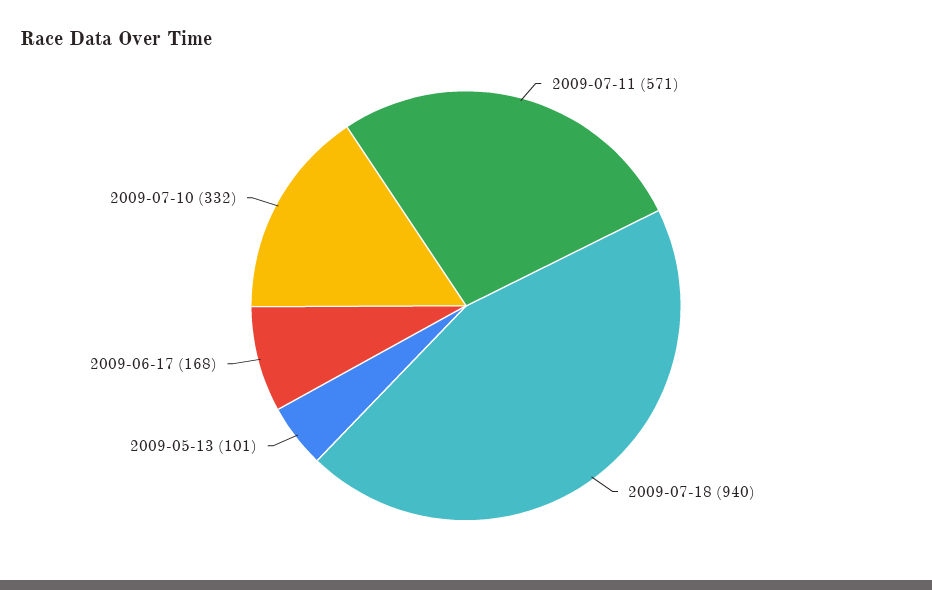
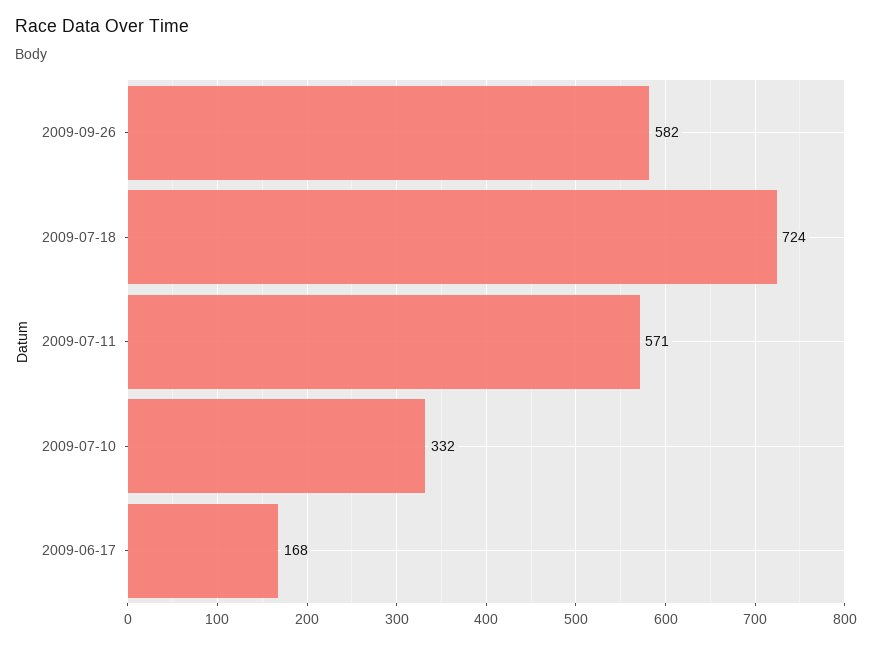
2009-07-18: 940 -> 724
2009-05-13: 101 -> none
2009-09-26: none -> 582

